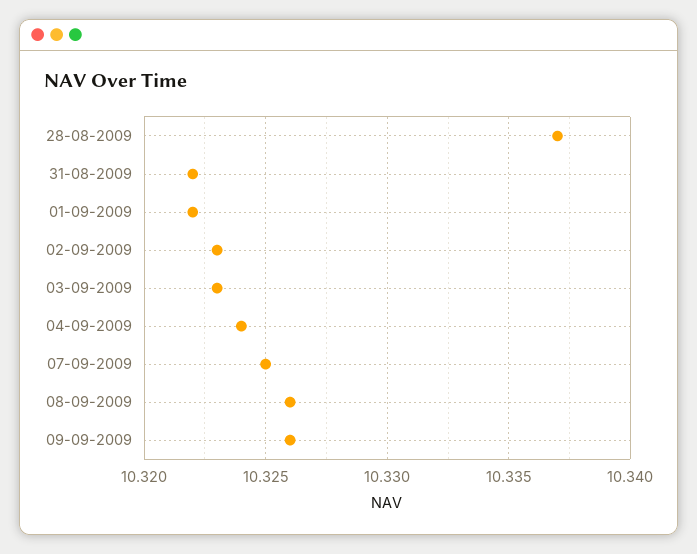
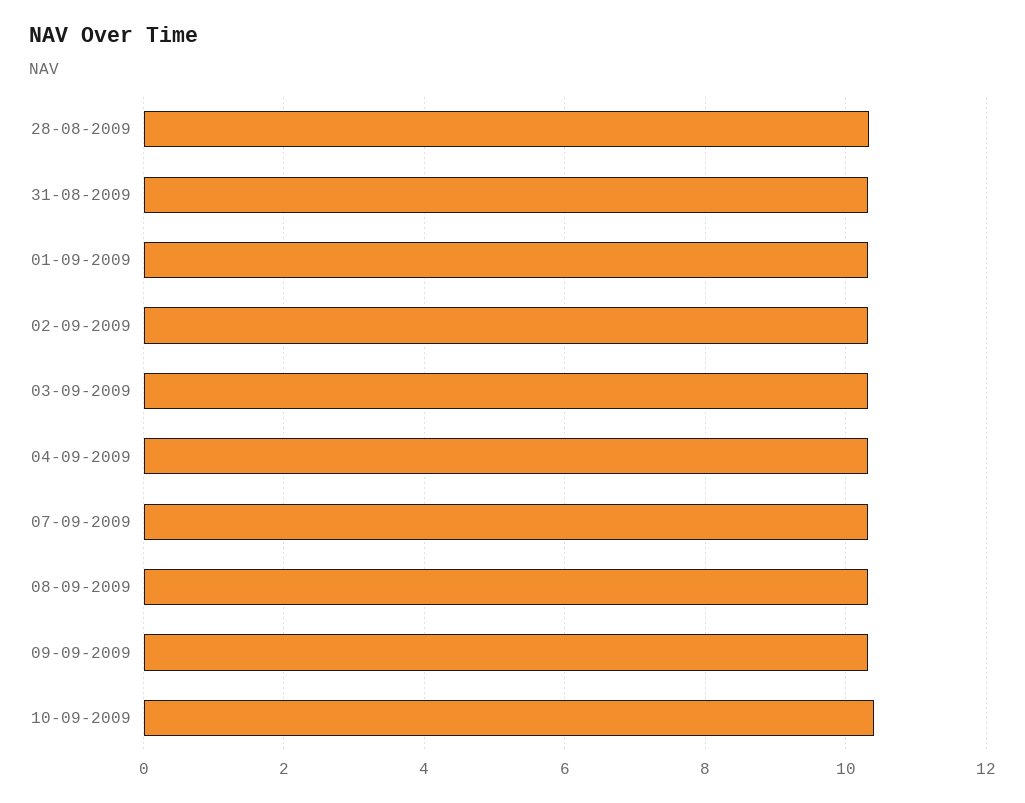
10-09-2009: none -> 10.4

